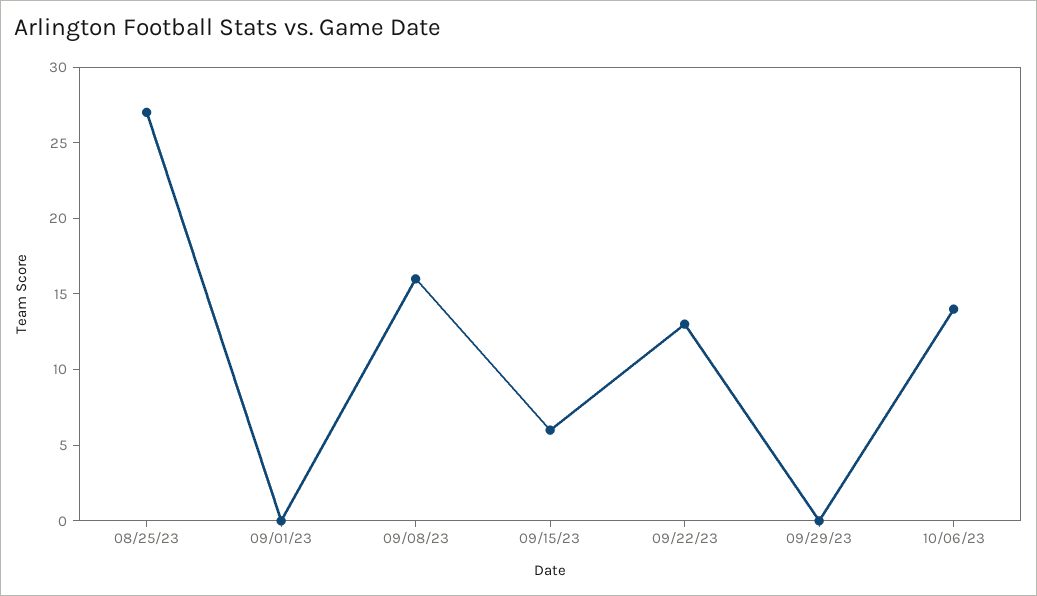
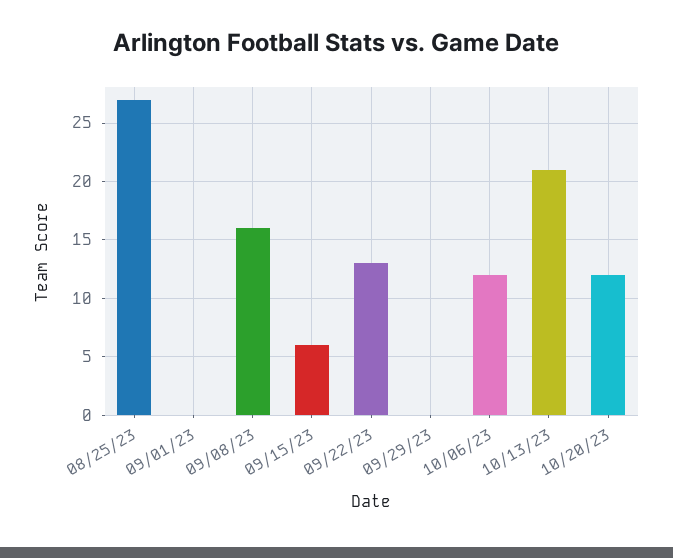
10/06/23: 14 -> 12
10/13/23: none -> 21
10/20/23: none -> 12

